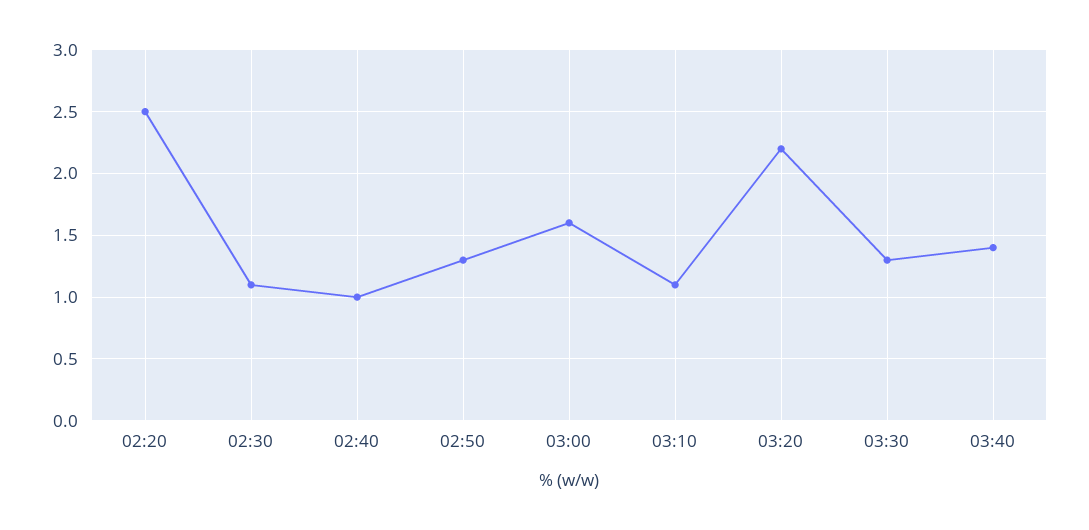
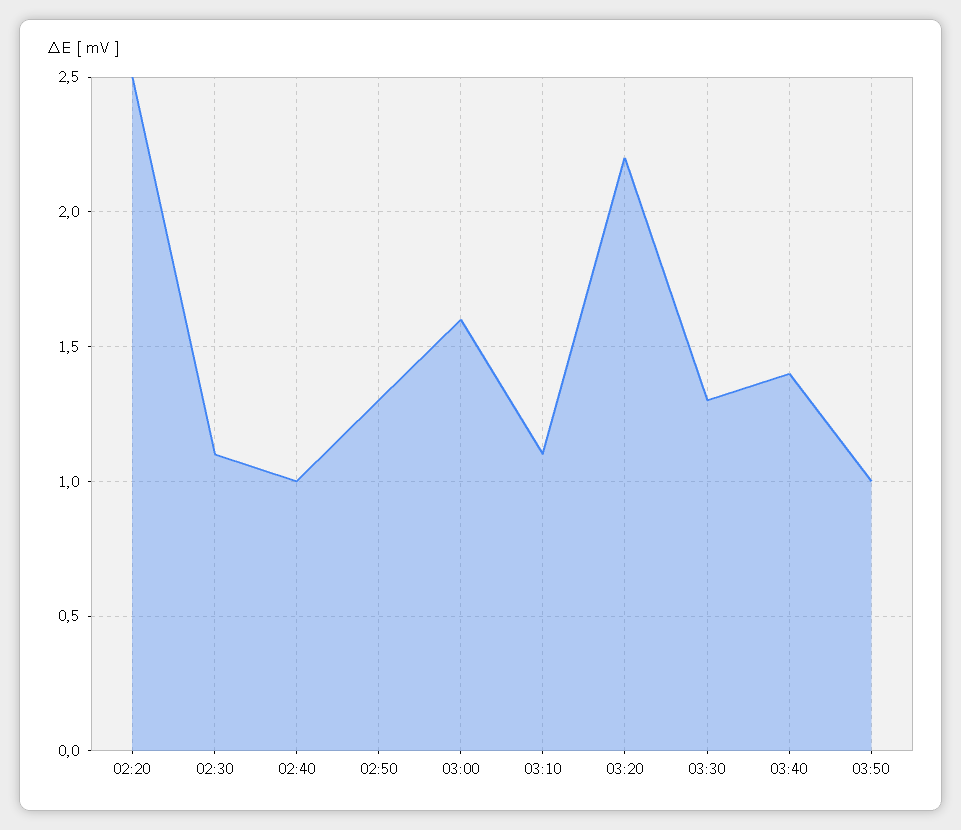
03:50: none -> 1

